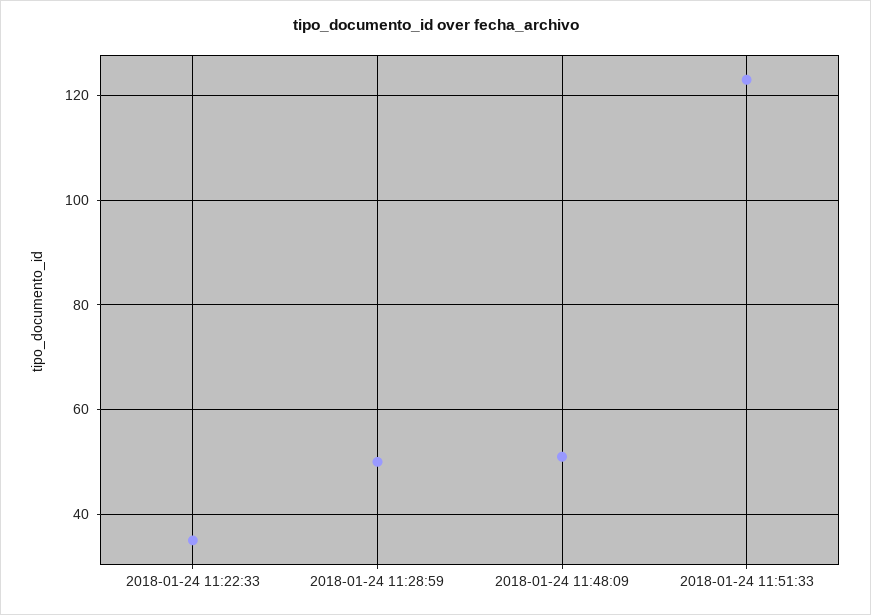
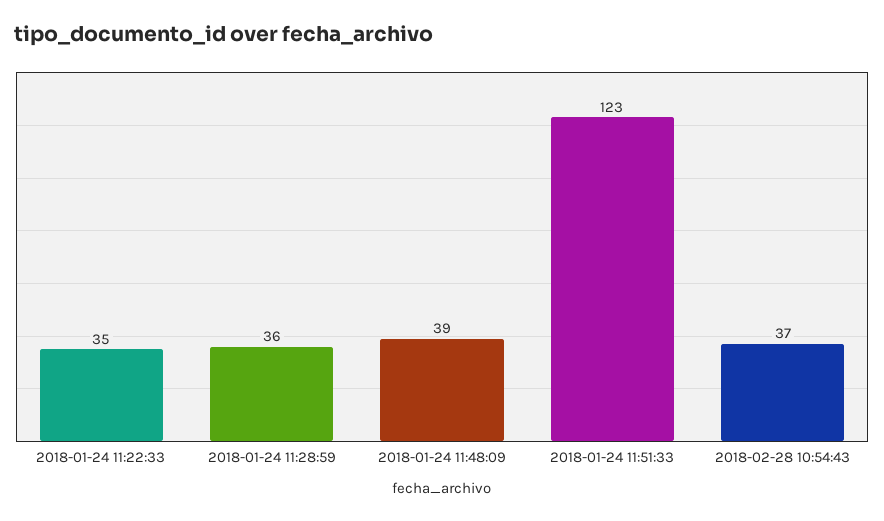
2018-01-24 11:28:59: 50 -> 36
2018-01-24 11:48:09: 50 -> 39
2018-02-28 10:54:43: none -> 37

